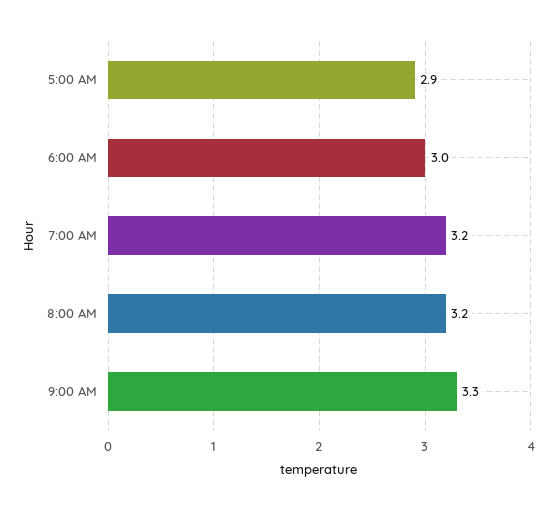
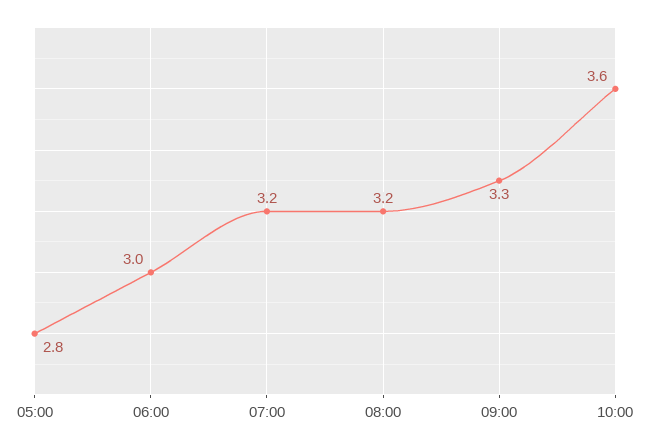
5:00 AM: 2.9 -> 2.8
10:00: none -> 3.6

